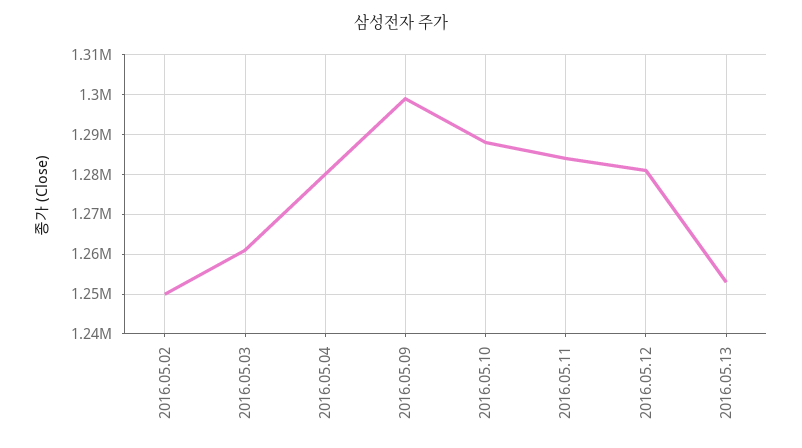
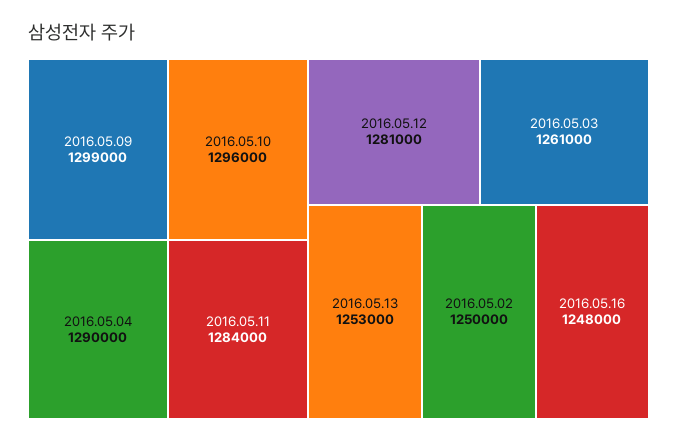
2016.05.04: 1280000 -> 1290000
2016.05.10: 1288000 -> 1296000
2016.05.16: none -> 1248000

